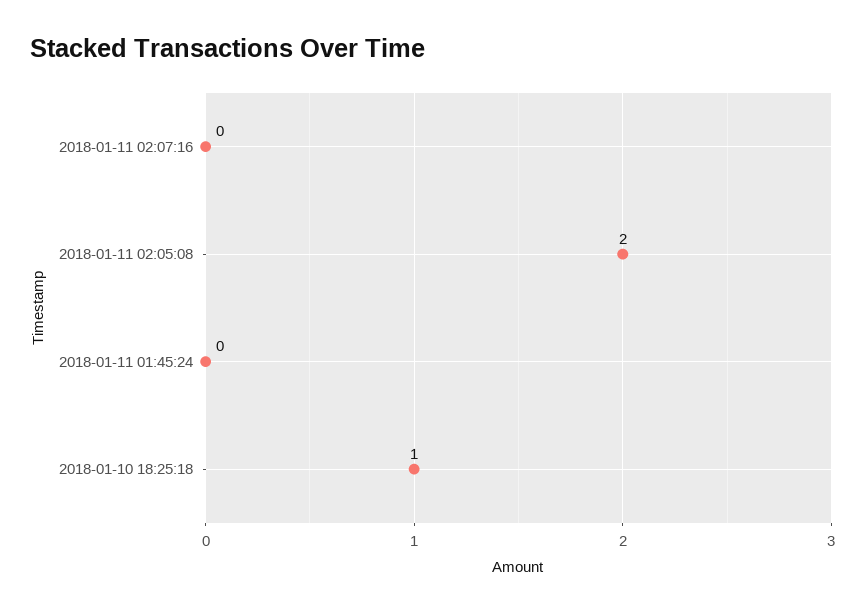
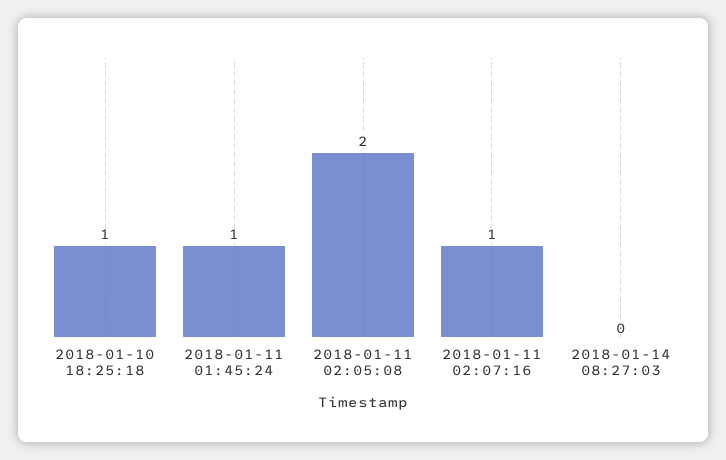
2018-01-11 02:07:16: 0 -> 1
2018-01-11 01:45:24: 0 -> 1
2018-01-14 08:27:03: none -> 0

